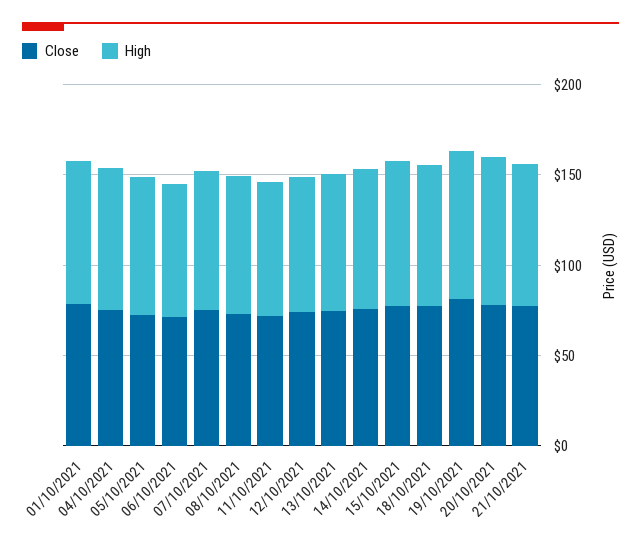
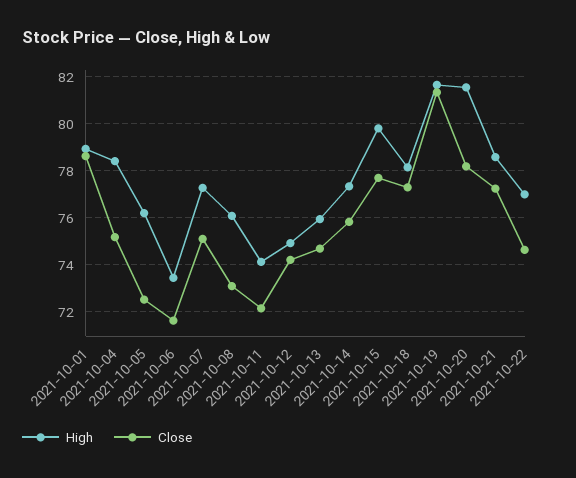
High, 2021-10-22: none -> 77
Close, 2021-10-22: none -> 74.5

